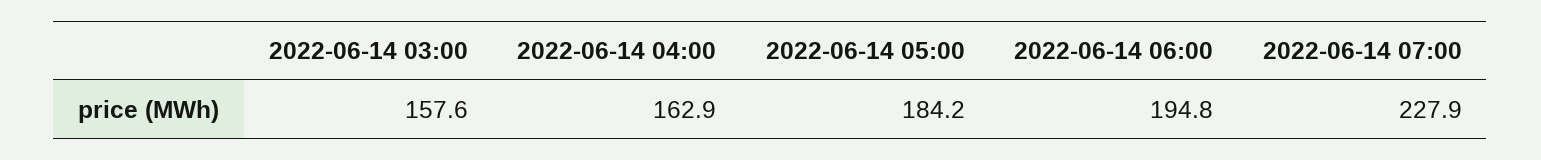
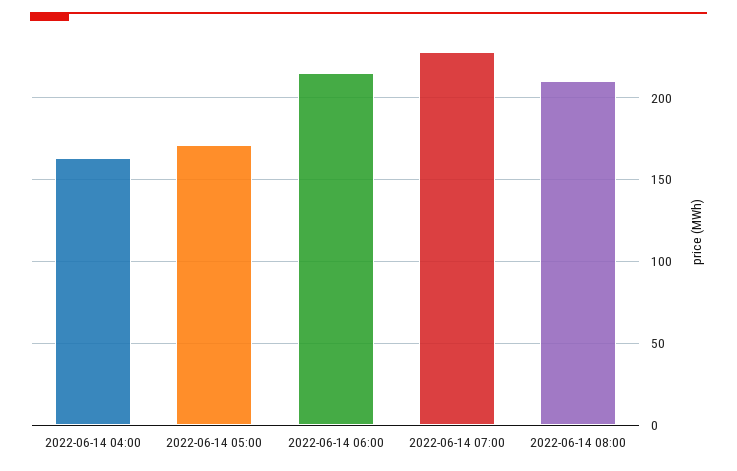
2022-06-14 03:00: 157.6 -> none
2022-06-14 05:00: 184.2 -> 170
2022-06-14 06:00: 194.8 -> 215
2022-06-14 08:00: none -> 210

